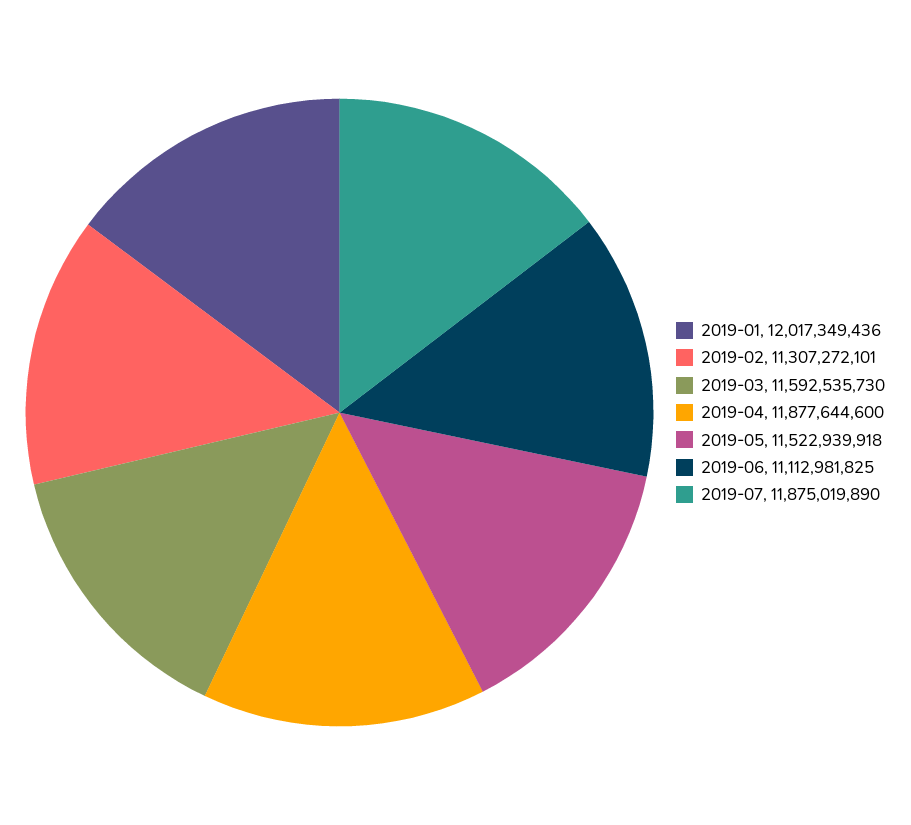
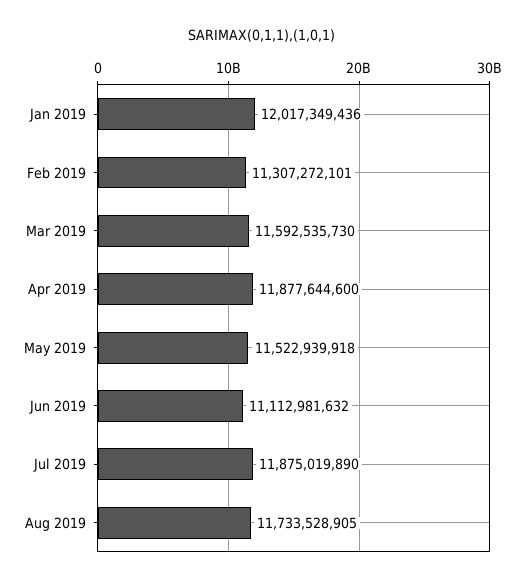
2019-06: 11112981825 -> 11112981632
Aug 2019: none -> 11733528905

